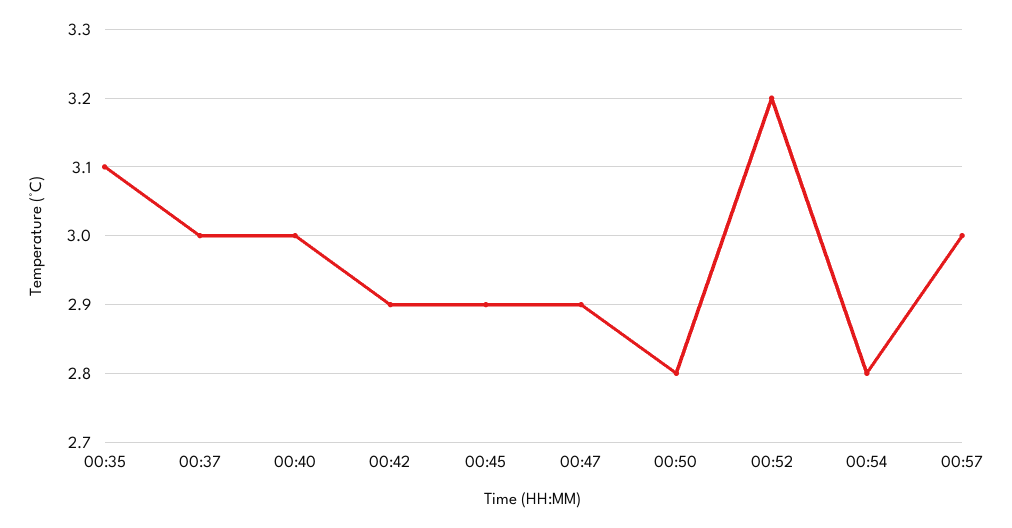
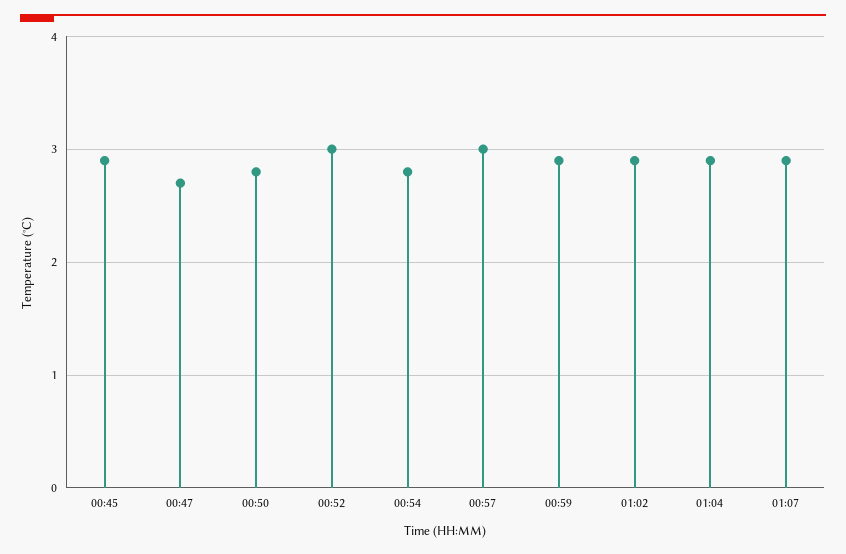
00:35: 3.1 -> none
00:37: 3 -> none
00:40: 3 -> none
00:42: 2.9 -> none
00:47: 2.9 -> 2.7
00:52: 3.2 -> 3
00:59: none -> 2.9
01:02: none -> 2.9
01:04: none -> 2.9
01:07: none -> 2.9

